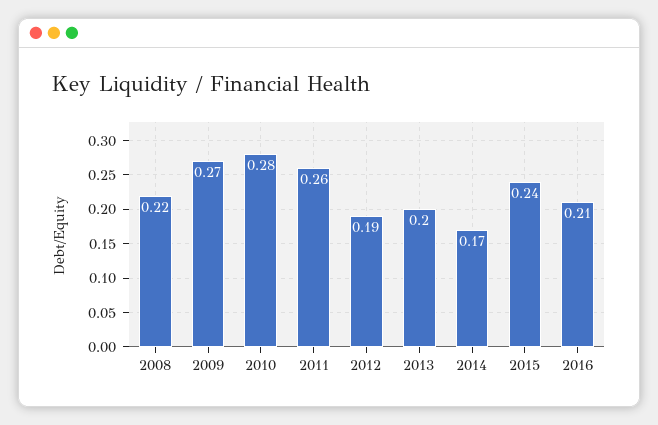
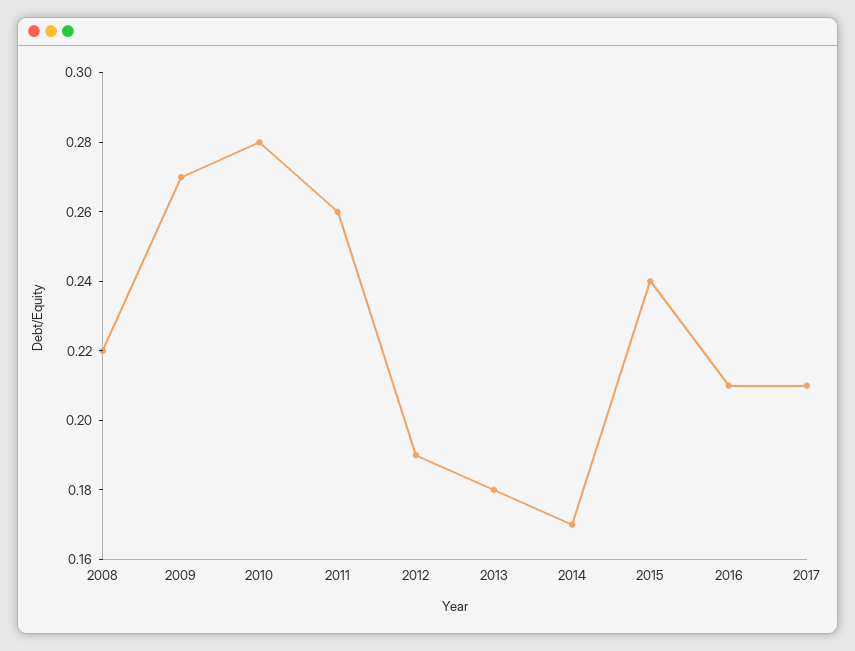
2013: 0.2 -> 0.18
2017: none -> 0.21

